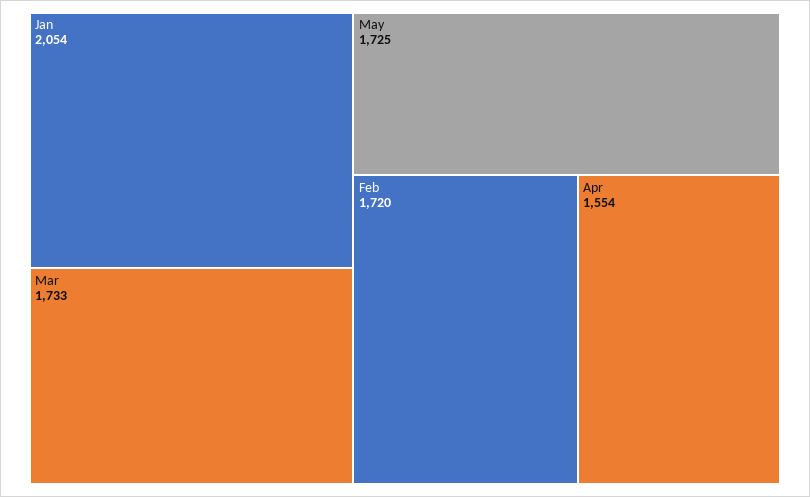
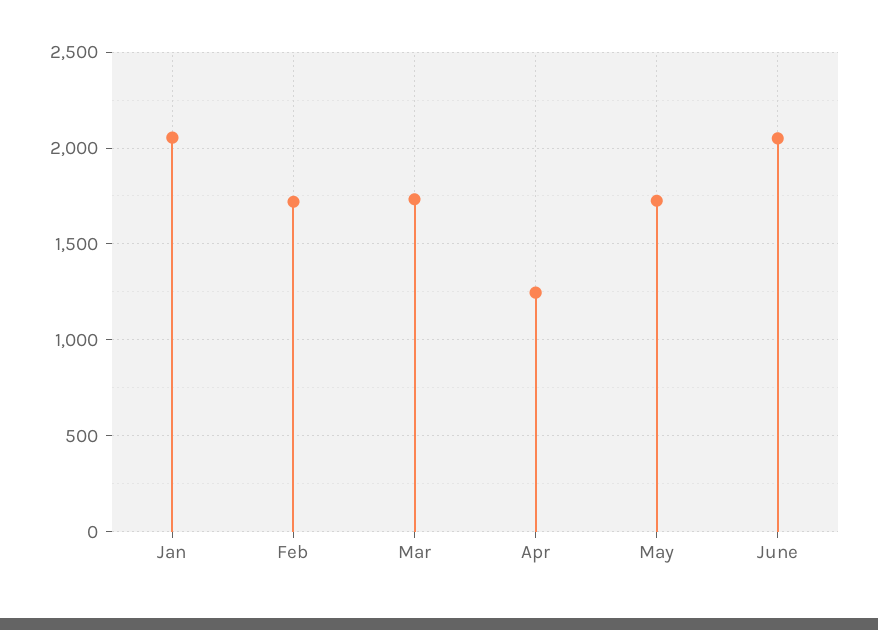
Apr: 1554 -> 1250
June: none -> 2050

